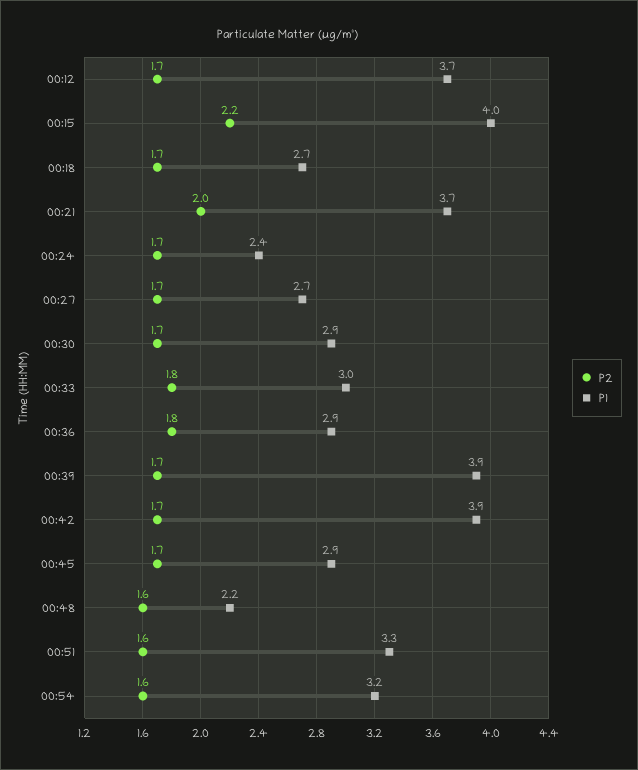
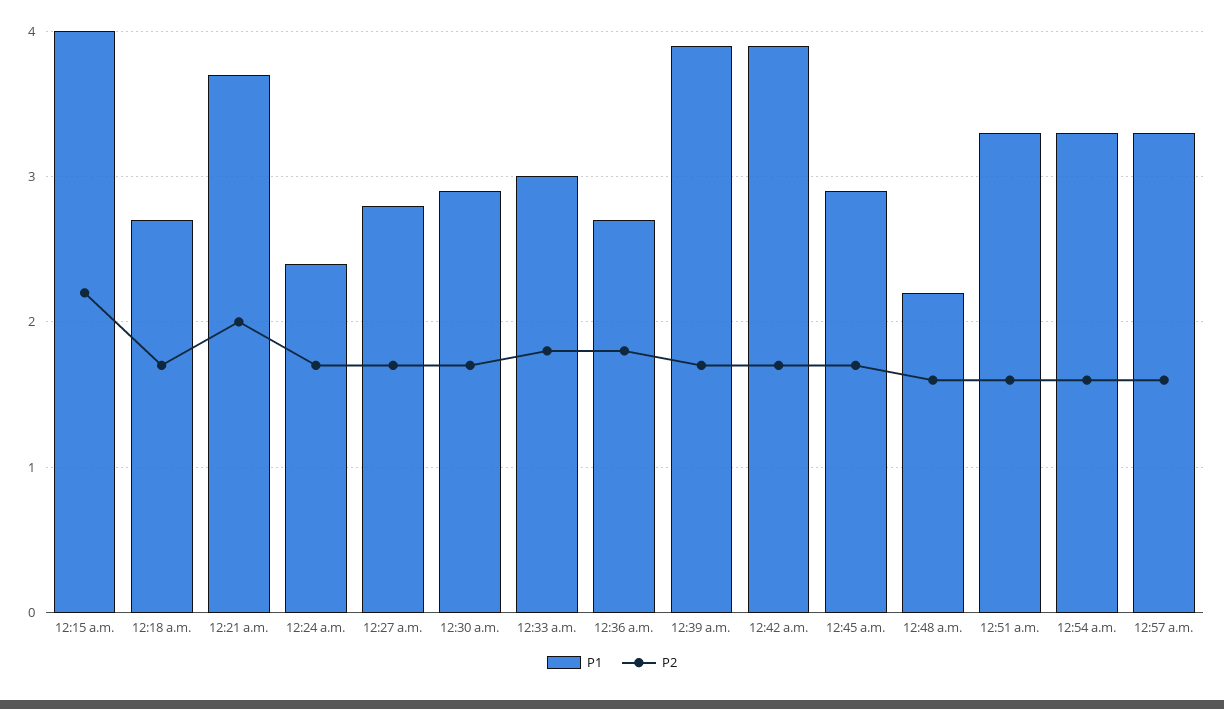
P2, 00:12: 1.7 -> none
P1, 00:12: 3.7 -> none
P1, 00:27: 2.7 -> 2.8
P1, 00:36: 2.9 -> 2.7
P1, 00:54: 3.2 -> 3.3
P1, 12:57 a.m.: none -> 3.3
P2, 12:57 a.m.: none -> 1.6

